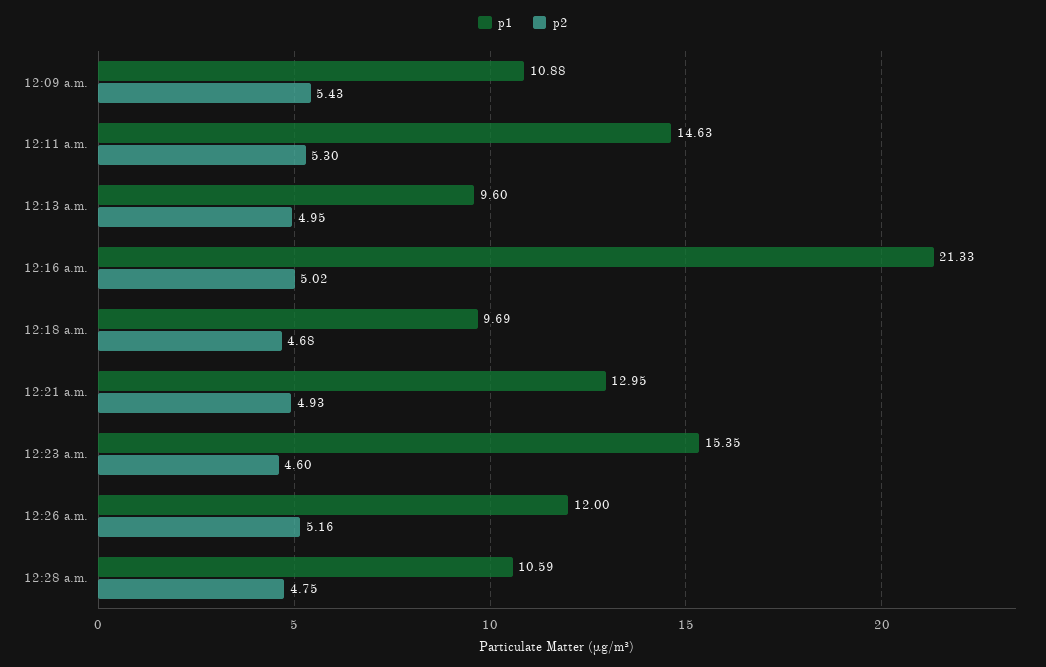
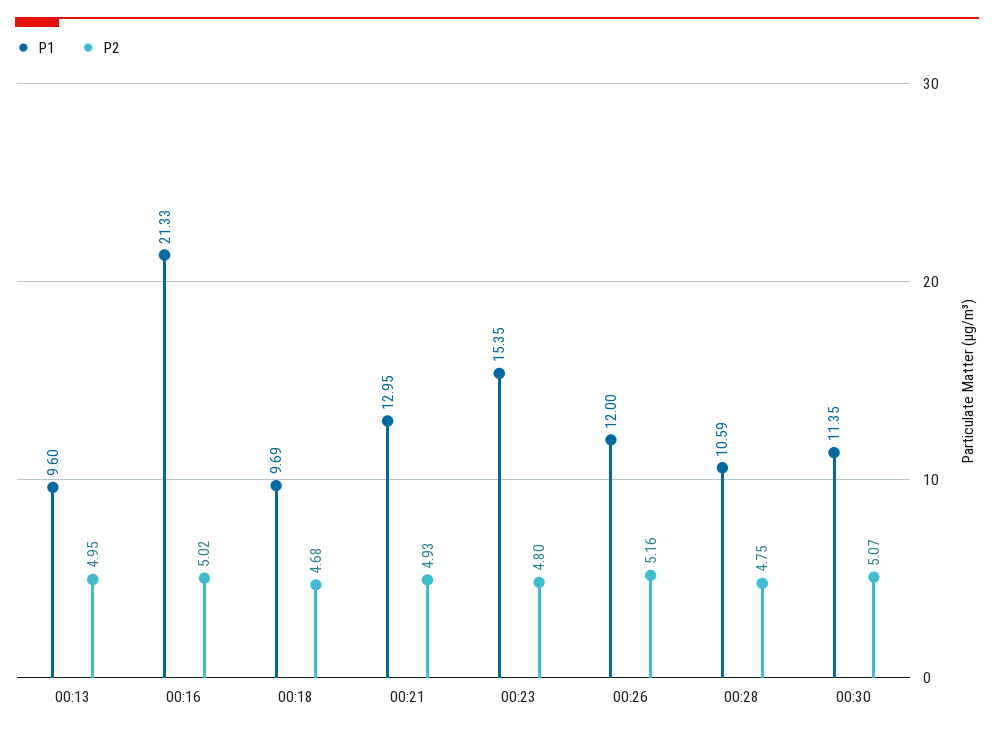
p1, 12:09 a.m.: 10.88 -> none
p2, 12:09 a.m.: 5.43 -> none
p1, 12:11 a.m.: 14.63 -> none
p2, 12:11 a.m.: 5.3 -> none
p2, 12:23 a.m.: 4.6 -> 4.8
p1, 00:30: none -> 11.35
p2, 00:30: none -> 5.07

